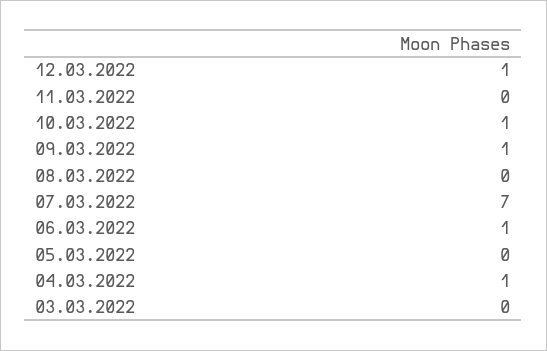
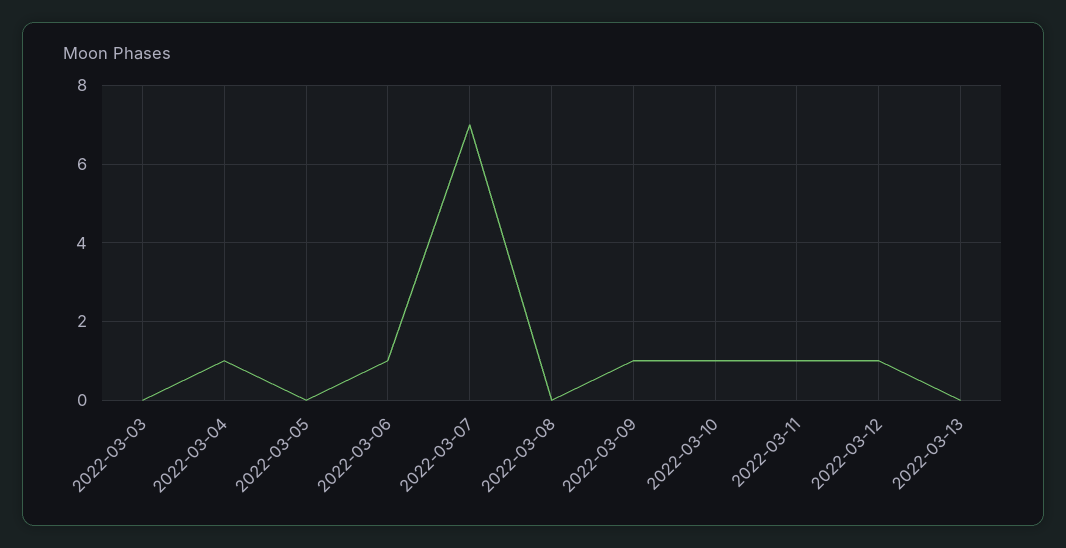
11.03.2022: 0 -> 1
2022-03-13: none -> 0

